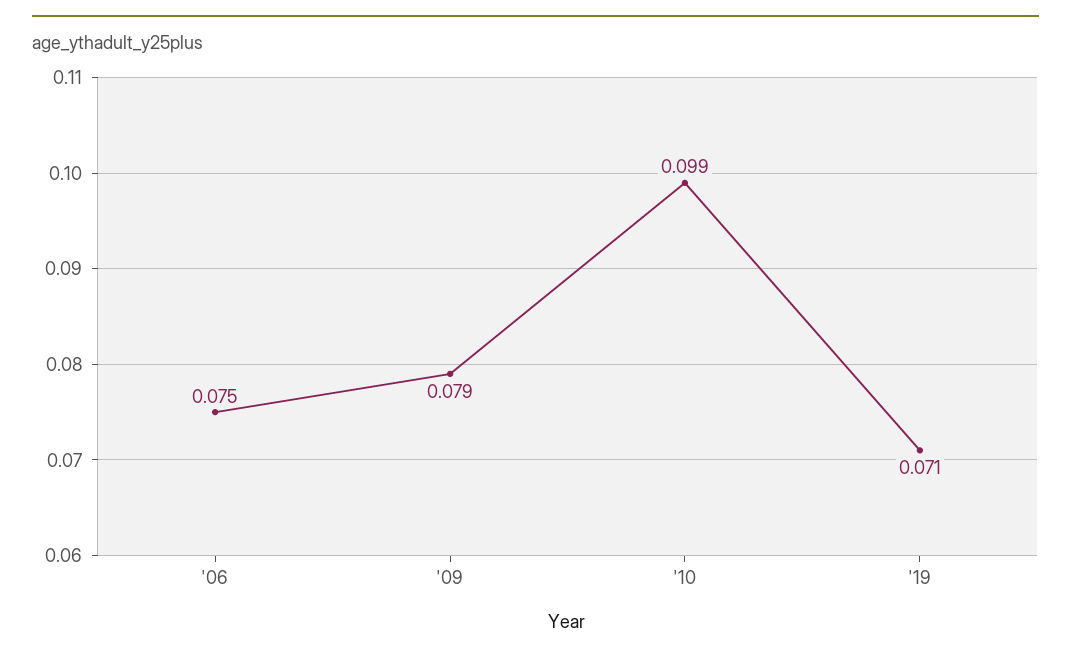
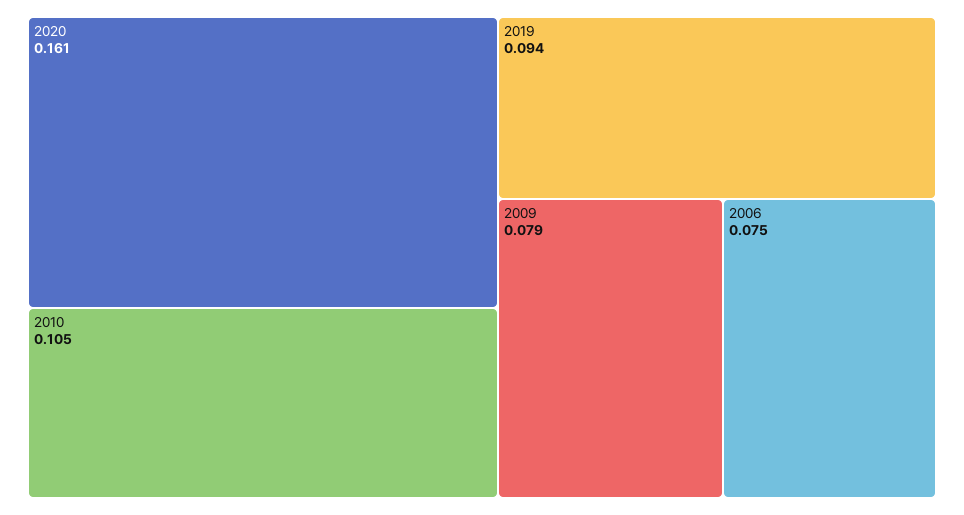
'10: 0.099 -> 0.105
'19: 0.071 -> 0.094
2020: none -> 0.161

